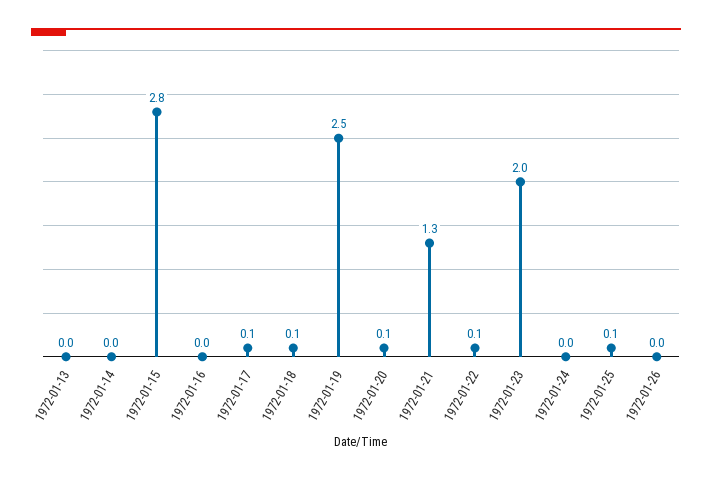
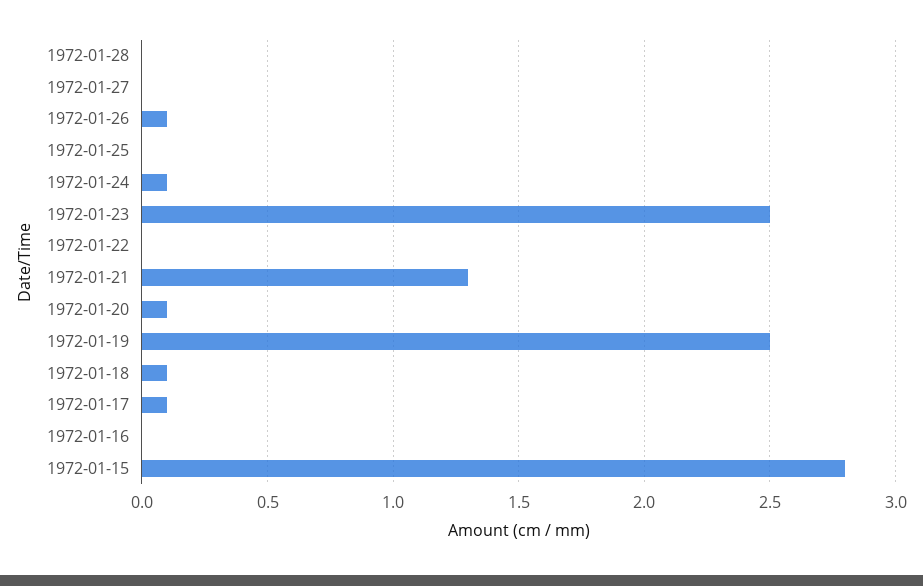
1972-01-13: 0 -> none
1972-01-14: 0 -> none
1972-01-22: 0.1 -> 0
1972-01-23: 2 -> 2.5
1972-01-24: 0 -> 0.1
1972-01-25: 0.1 -> 0
1972-01-26: 0 -> 0.1
1972-01-28: none -> 0
1972-01-27: none -> 0

